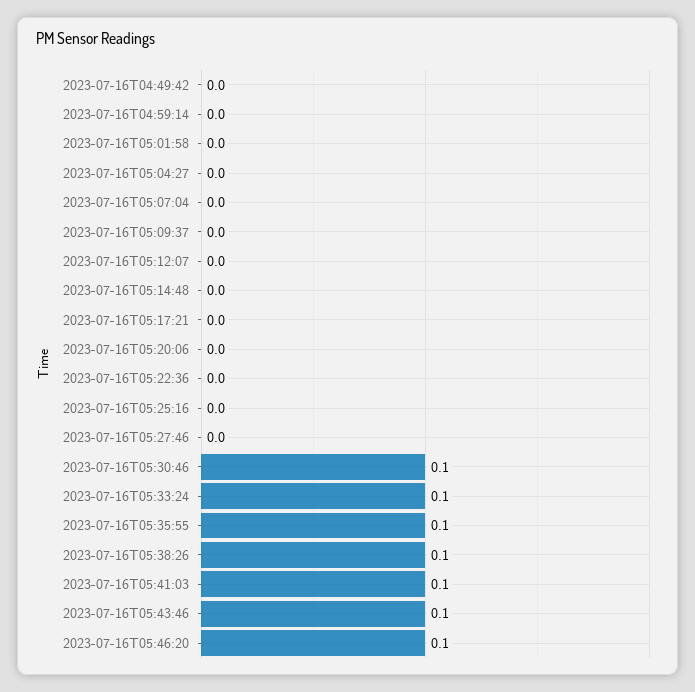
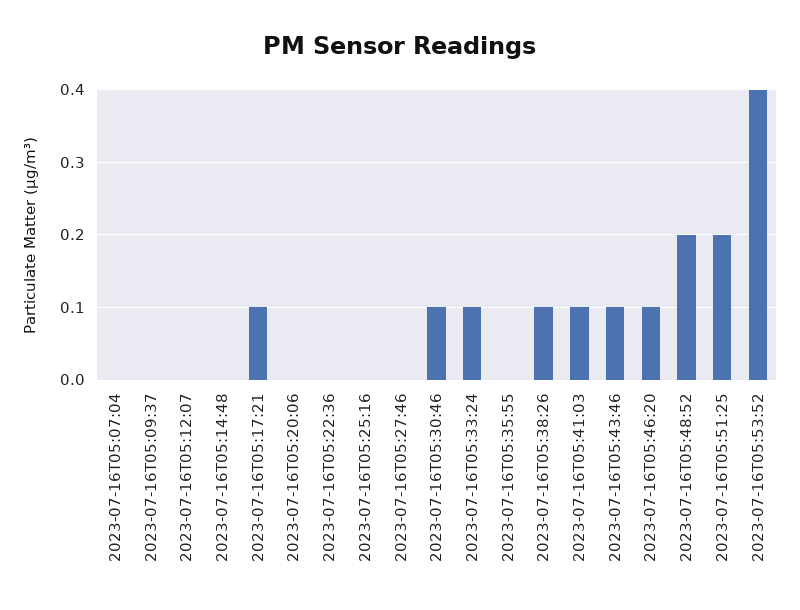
2023-07-16T04:49:42: 0 -> none
2023-07-16T04:59:14: 0 -> none
2023-07-16T05:01:58: 0 -> none
2023-07-16T05:04:27: 0 -> none
2023-07-16T05:17:21: 0 -> 0.1
2023-07-16T05:35:55: 0.1 -> 0
2023-07-16T05:48:52: none -> 0.2
2023-07-16T05:51:25: none -> 0.2
2023-07-16T05:53:52: none -> 0.4

